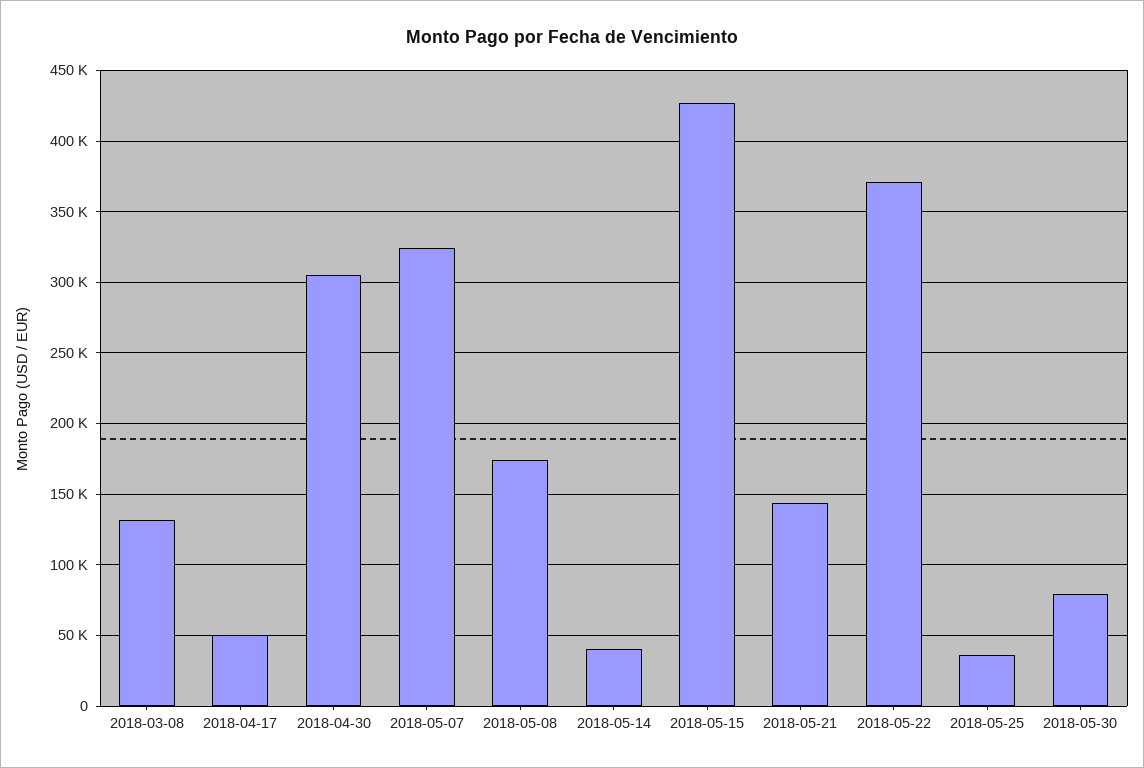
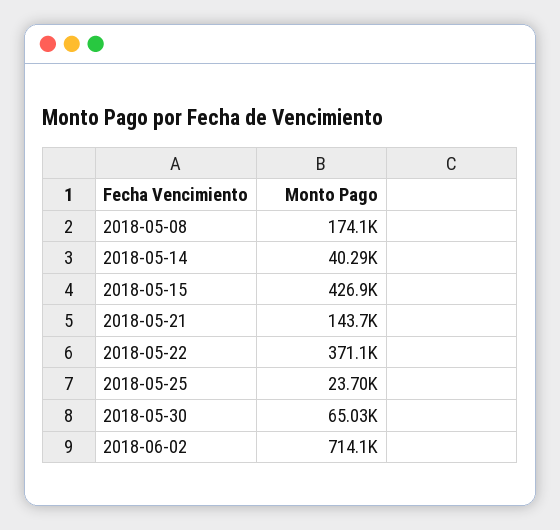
2018-03-08: 130000 -> none
2018-04-17: 50000 -> none
2018-04-30: 305000 -> none
2018-05-07: 325000 -> none
2018-05-25: 35000 -> 23700
2018-05-30: 80000 -> 65030
2018-06-02: none -> 714100

